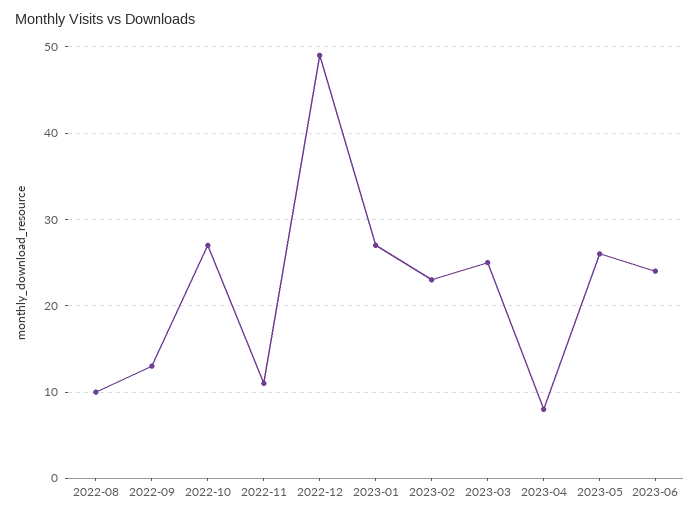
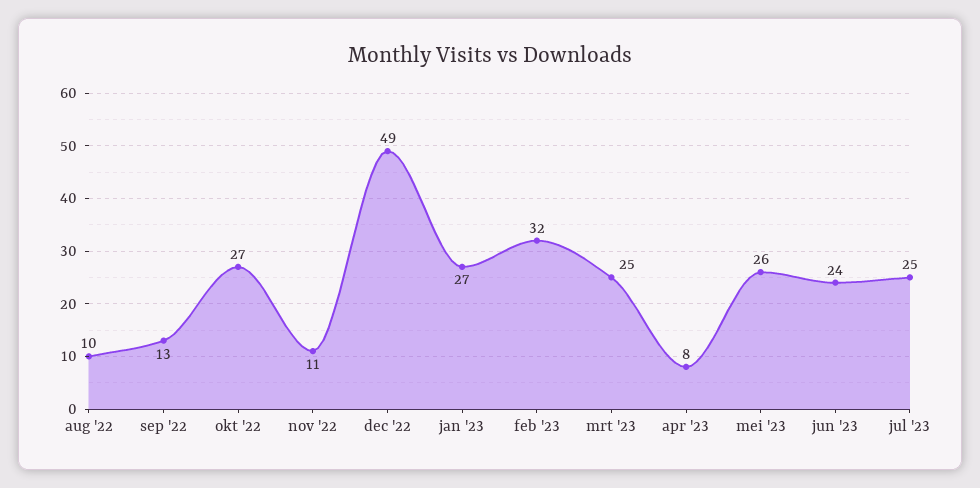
2023-02: 23 -> 32
jul '23: none -> 25

